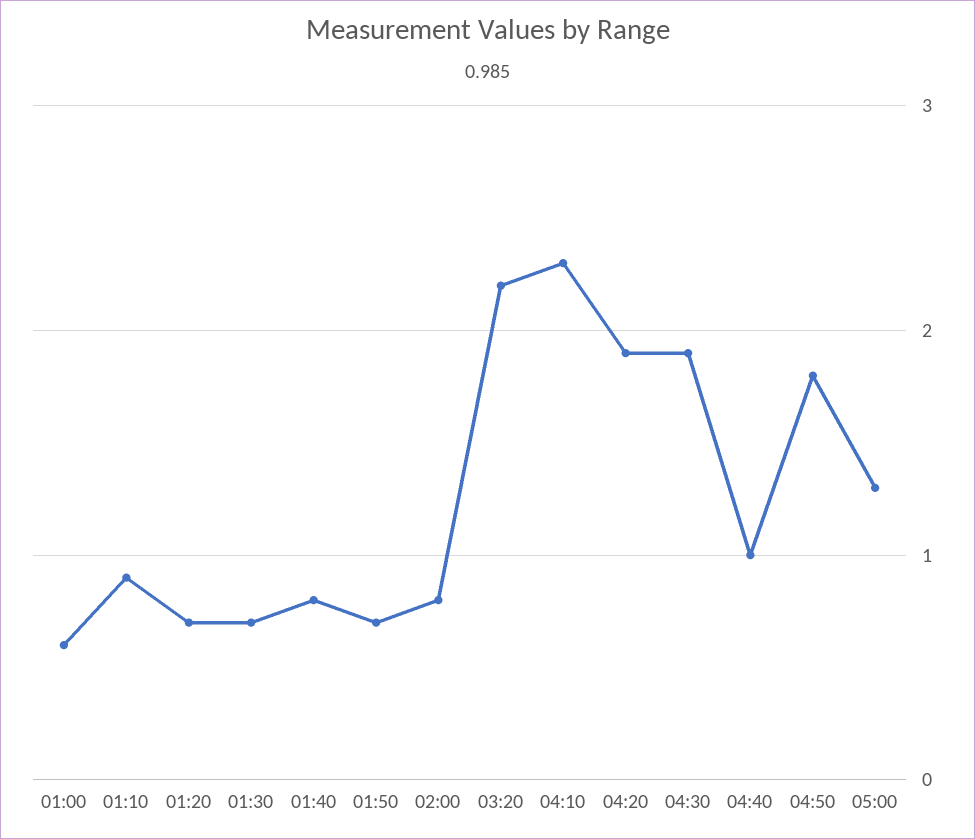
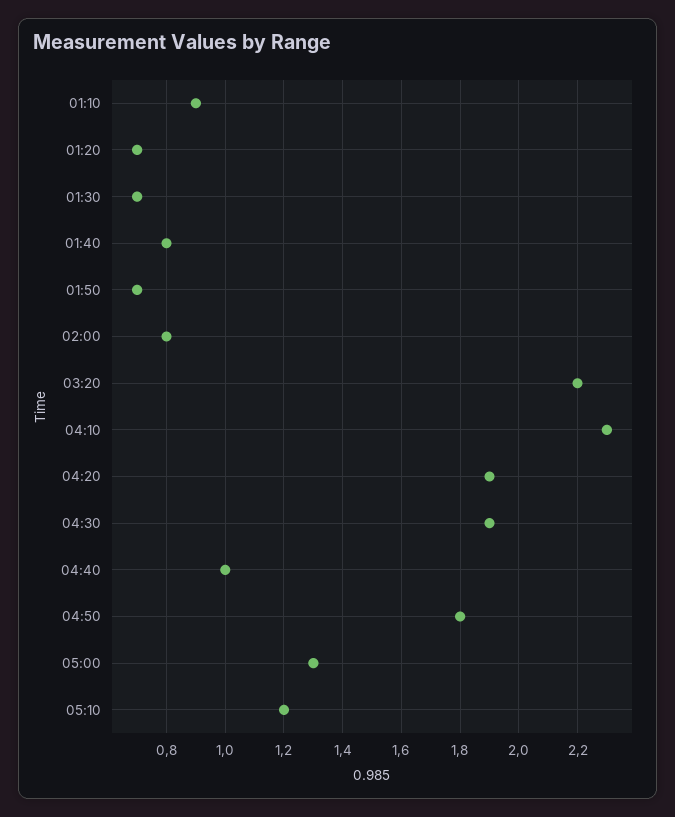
01:00: 0.6 -> none
05:10: none -> 1.2

